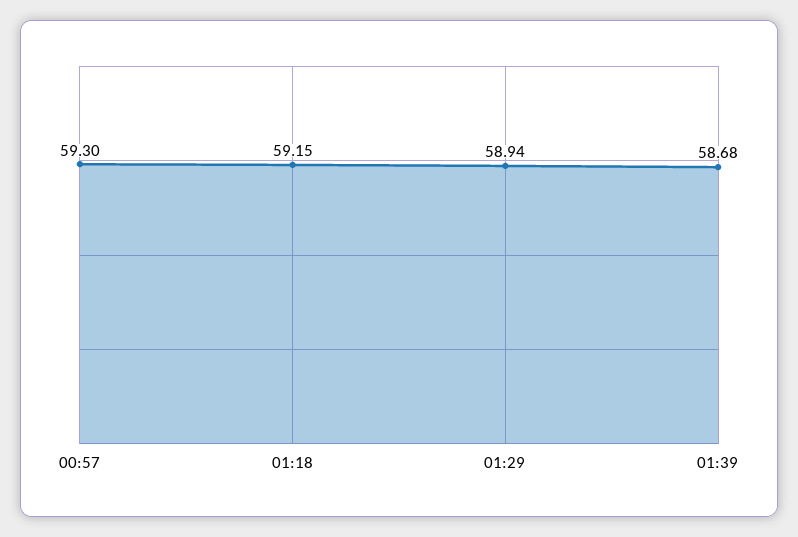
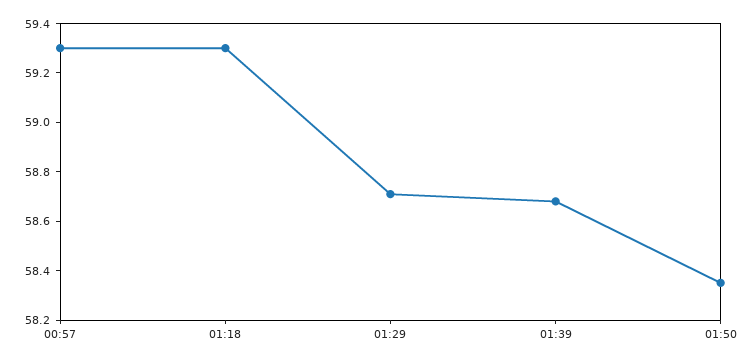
01:18: 59.15 -> 59.3
01:29: 58.94 -> 58.7
01:50: none -> 58.35

